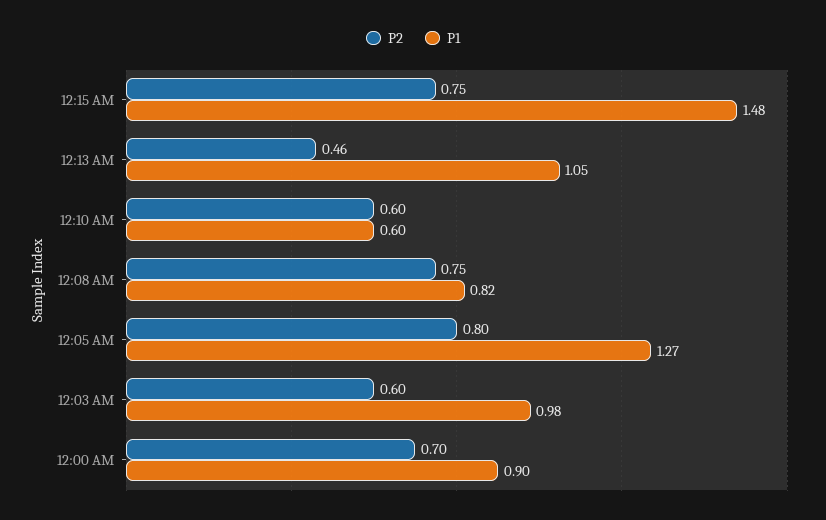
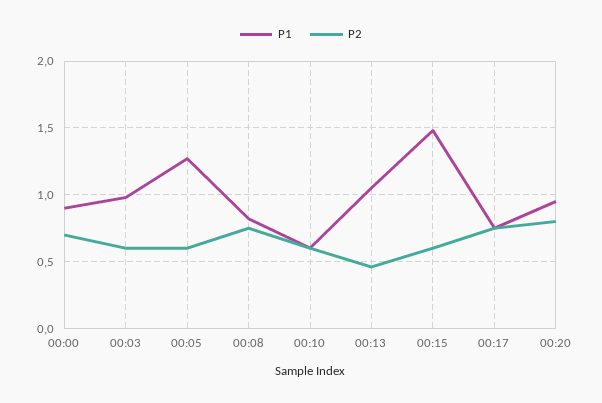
P2, 12:15 AM: 0.75 -> 0.6
P2, 12:05 AM: 0.8 -> 0.6
P1, 00:17: none -> 0.75
P2, 00:17: none -> 0.75
P1, 00:20: none -> 0.95
P2, 00:20: none -> 0.8

